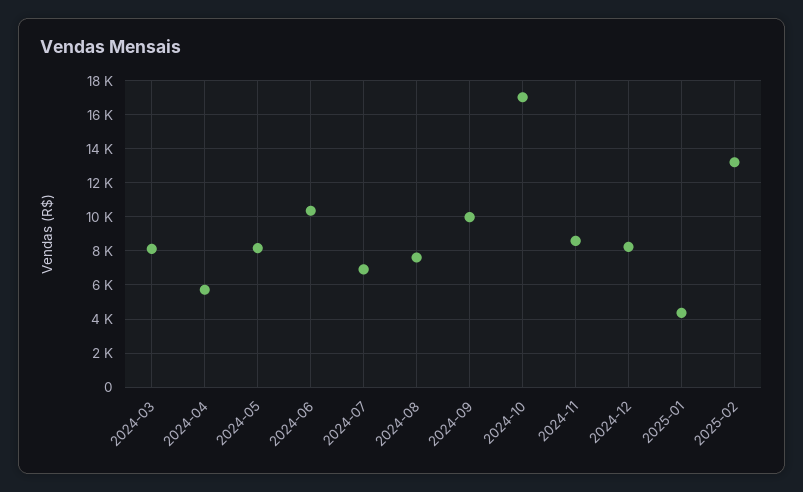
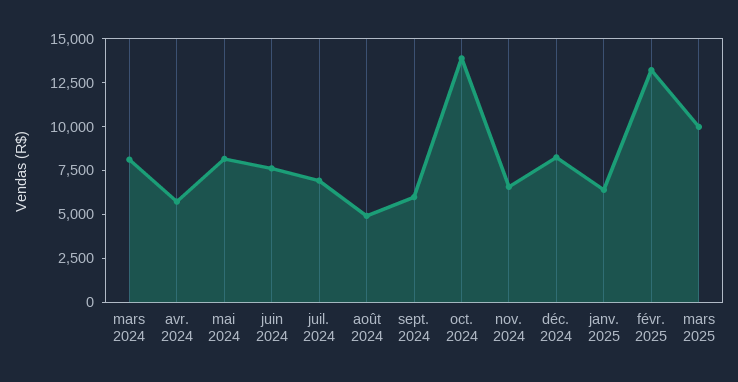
2024-06: 10500 -> 7500
2024-08: 7500 -> 5000
2024-09: 10000 -> 6000
2024-10: 17000 -> 14000
2024-11: 8500 -> 6500
2025-01: 4500 -> 6500
mars 2025: none -> 10000

